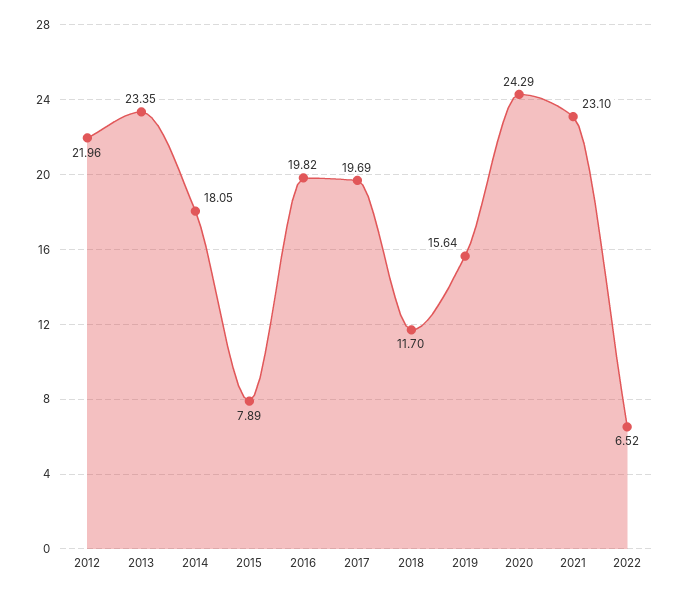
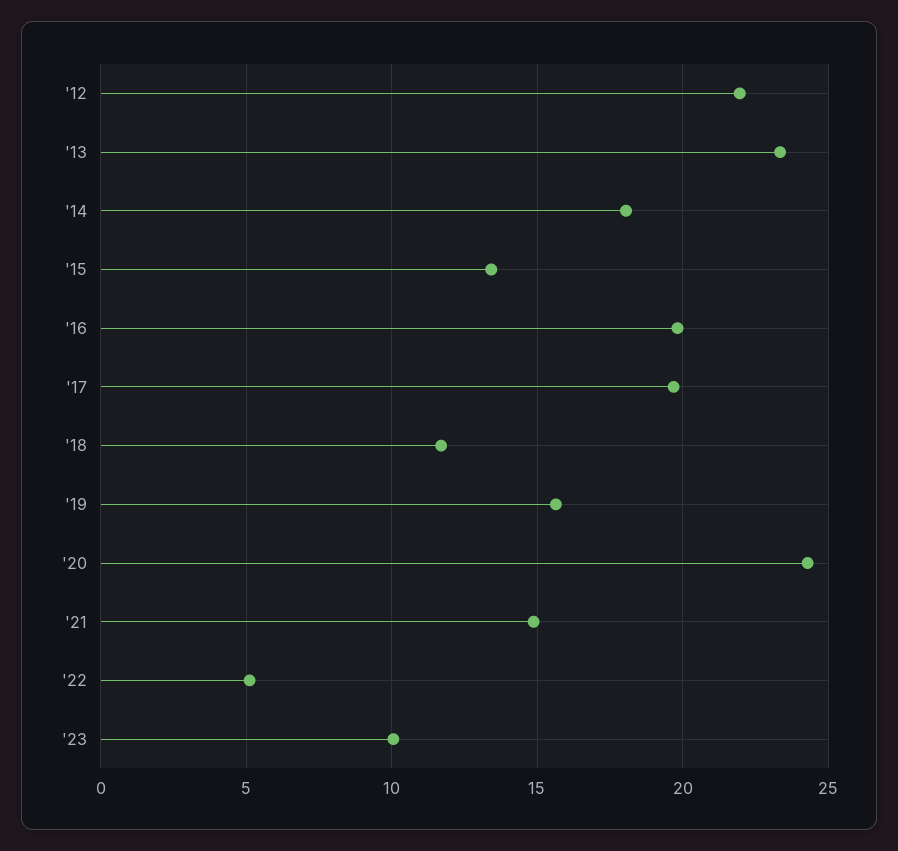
2015: 7.89 -> 13.5
2021: 23.1 -> 15
2022: 6.52 -> 5
'23: none -> 10

